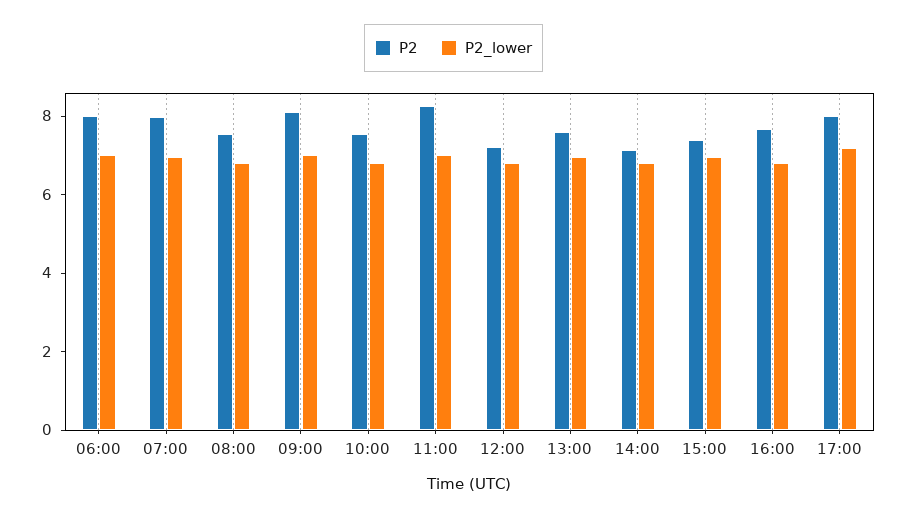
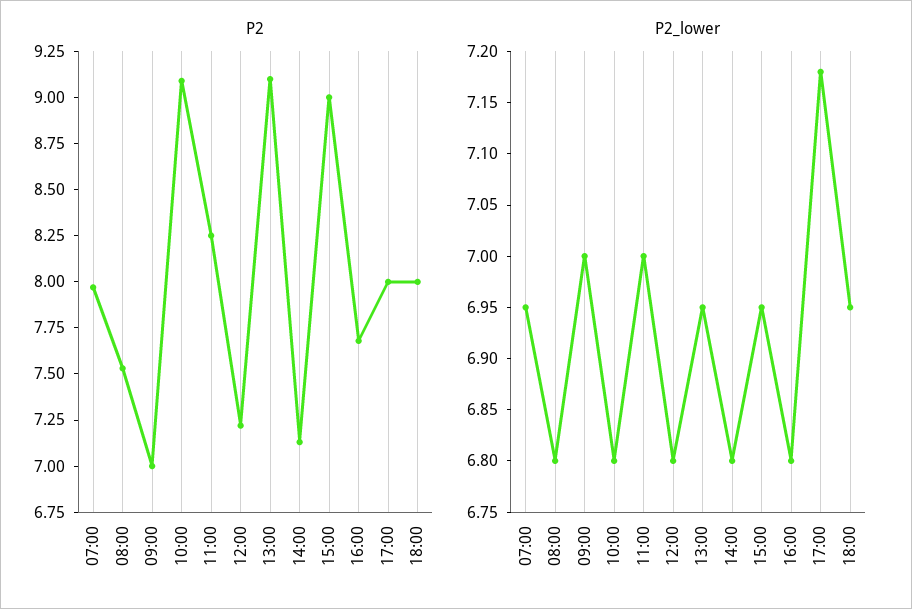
P2, 06:00: 8 -> none
P2_lower, 06:00: 7 -> none
P2, 09:00: 8 -> 7
P2, 10:00: 7.5 -> 9.1
P2, 13:00: 7.5 -> 9.1
P2, 15:00: 7.5 -> 9
P2, 18:00: none -> 8
P2_lower, 18:00: none -> 6.95

